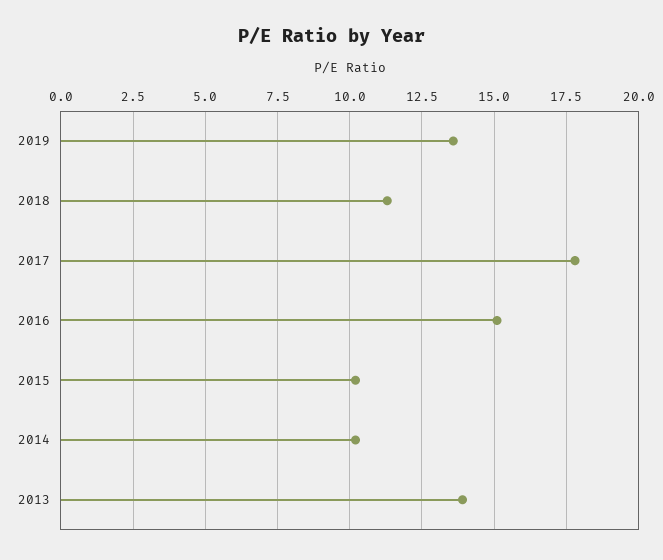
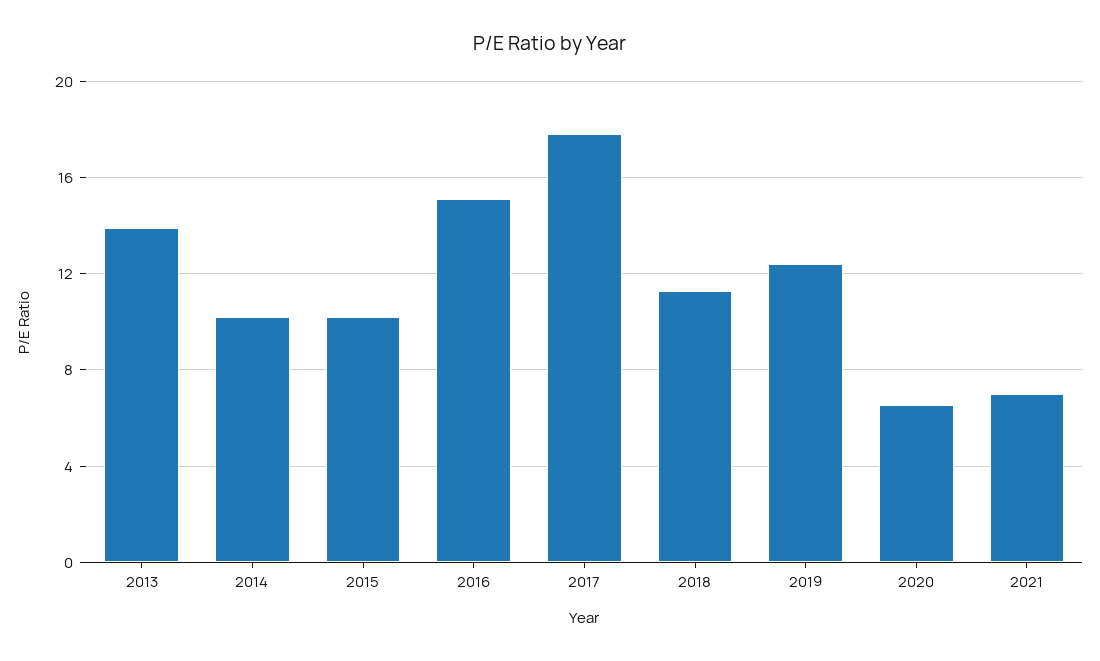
2019: 13.5 -> 12.5
2020: none -> 6.5
2021: none -> 7

